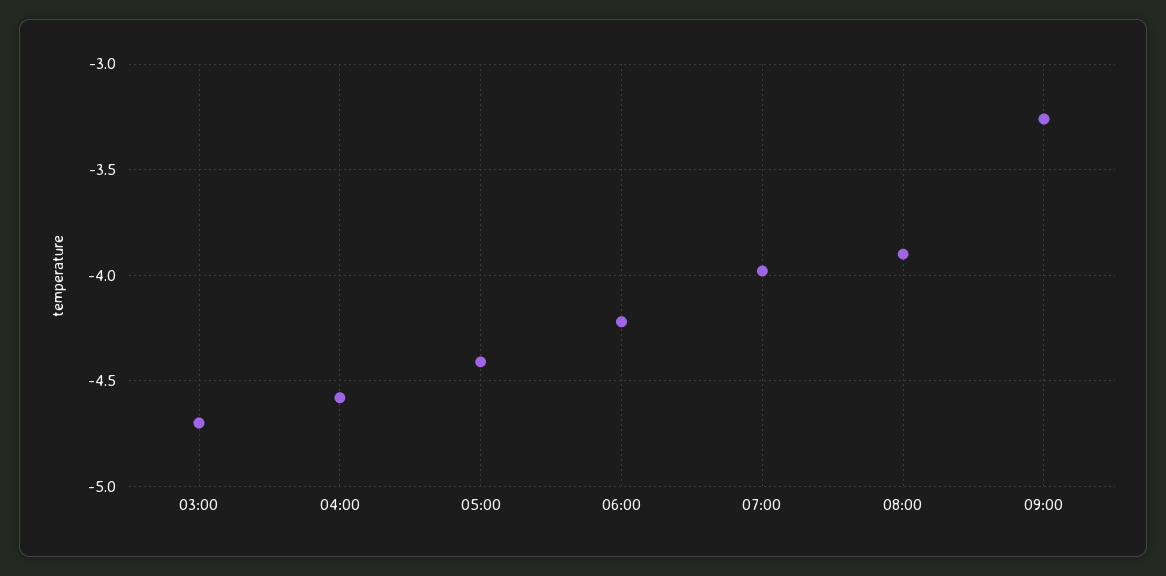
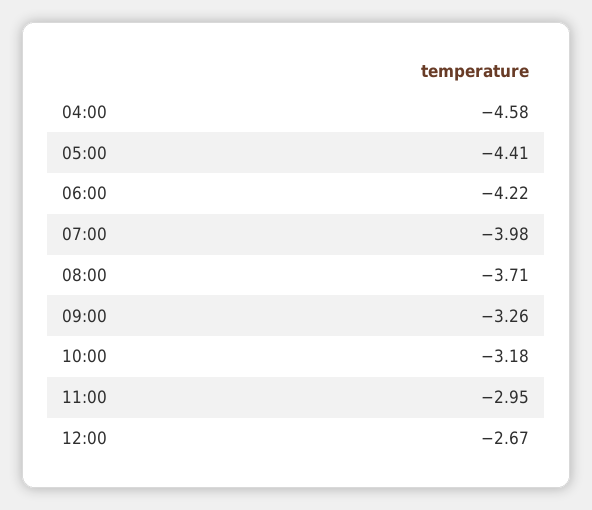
03:00: -4.7 -> none
08:00: -3.9 -> -3.71
10:00: none -> -3.18
11:00: none -> -2.95
12:00: none -> -2.67

